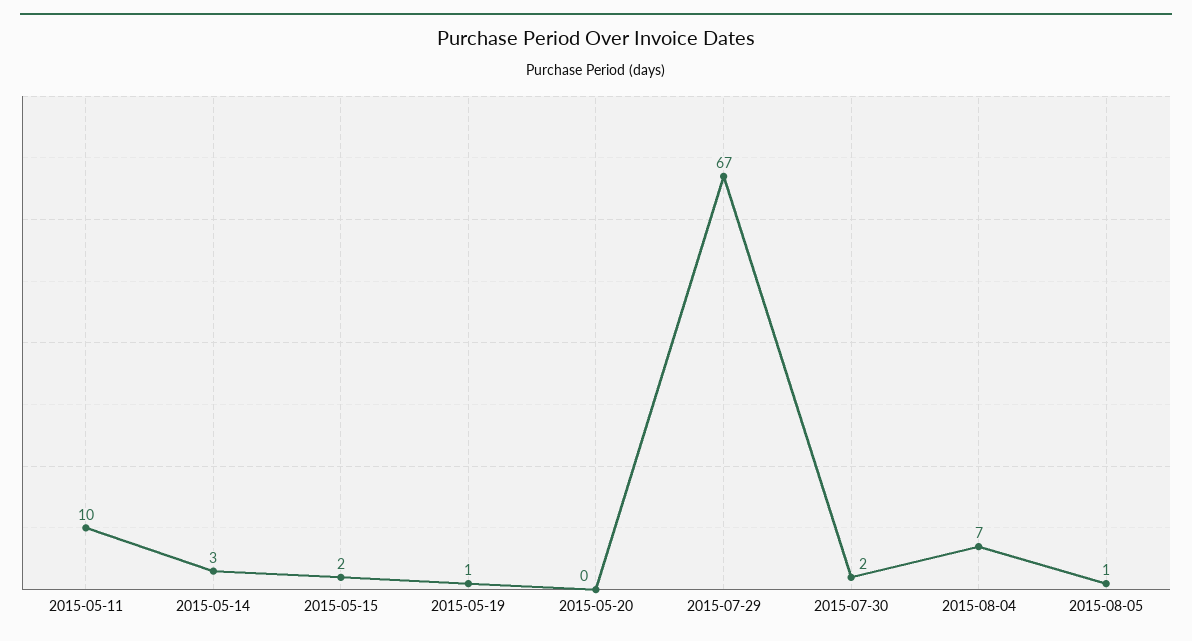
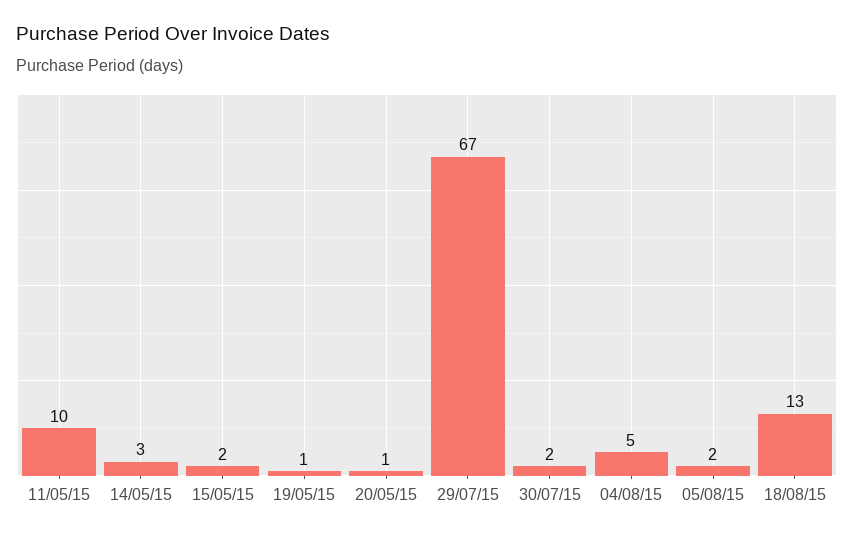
2015-05-20: 0 -> 1
2015-08-04: 7 -> 5
2015-08-05: 1 -> 2
18/08/15: none -> 13

